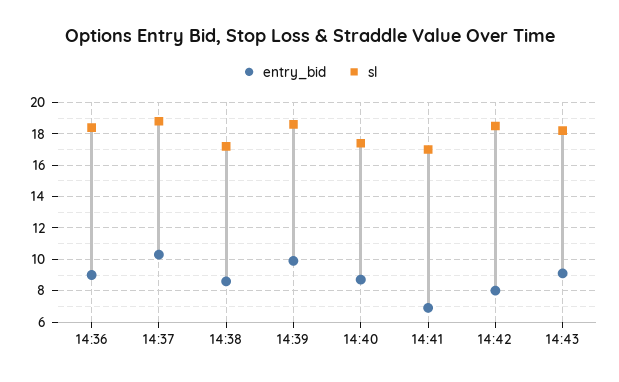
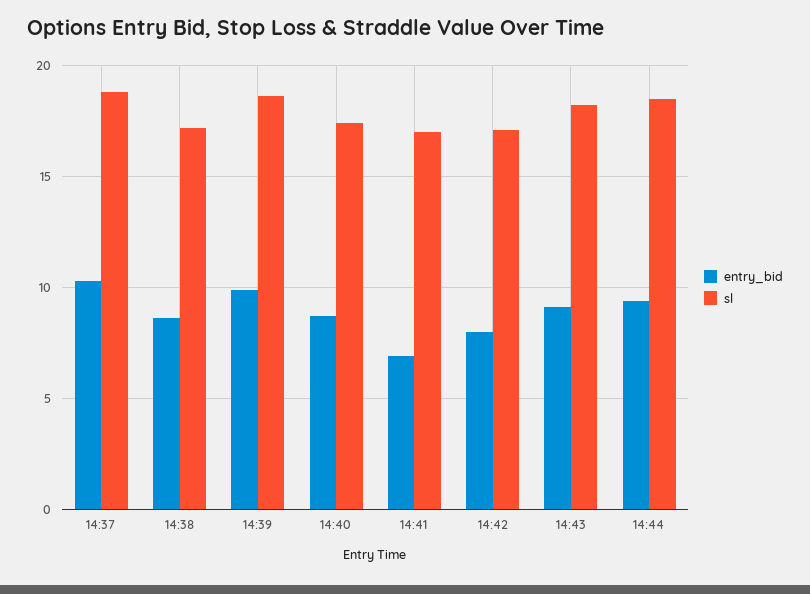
entry_bid, 14:36: 9 -> none
sl, 14:36: 18.5 -> none
sl, 14:42: 18.5 -> 17
entry_bid, 14:44: none -> 9.5
sl, 14:44: none -> 18.5

